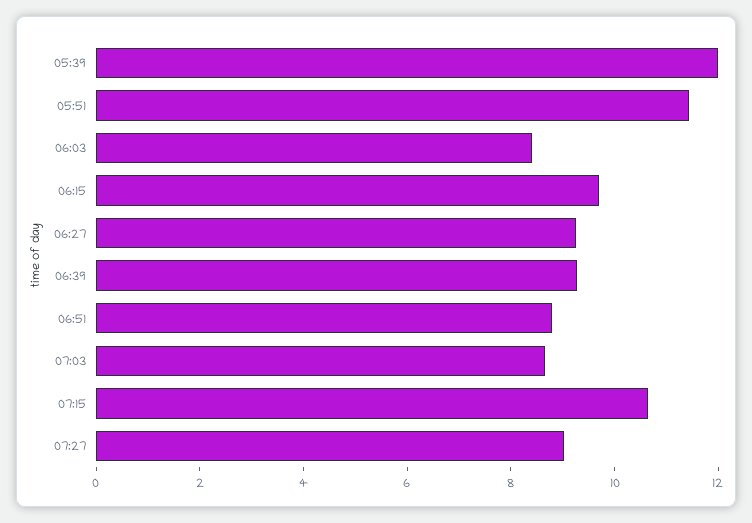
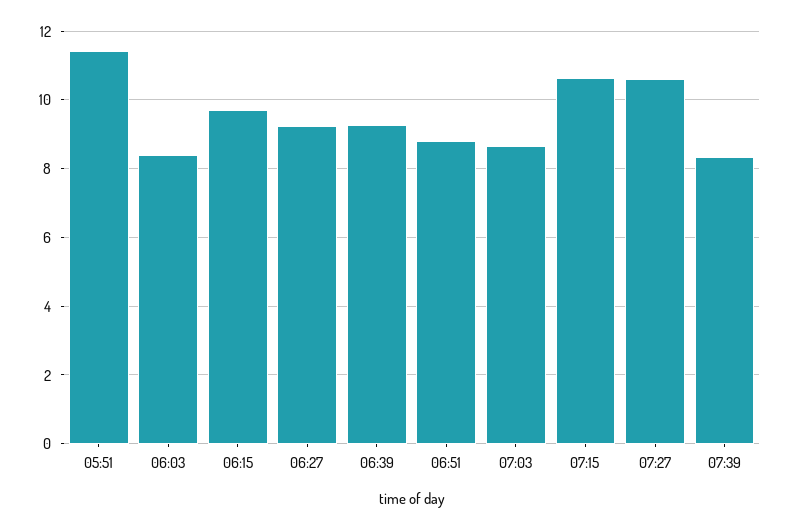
05:39: 12 -> none
07:27: 9 -> 10.6
07:39: none -> 8.4

